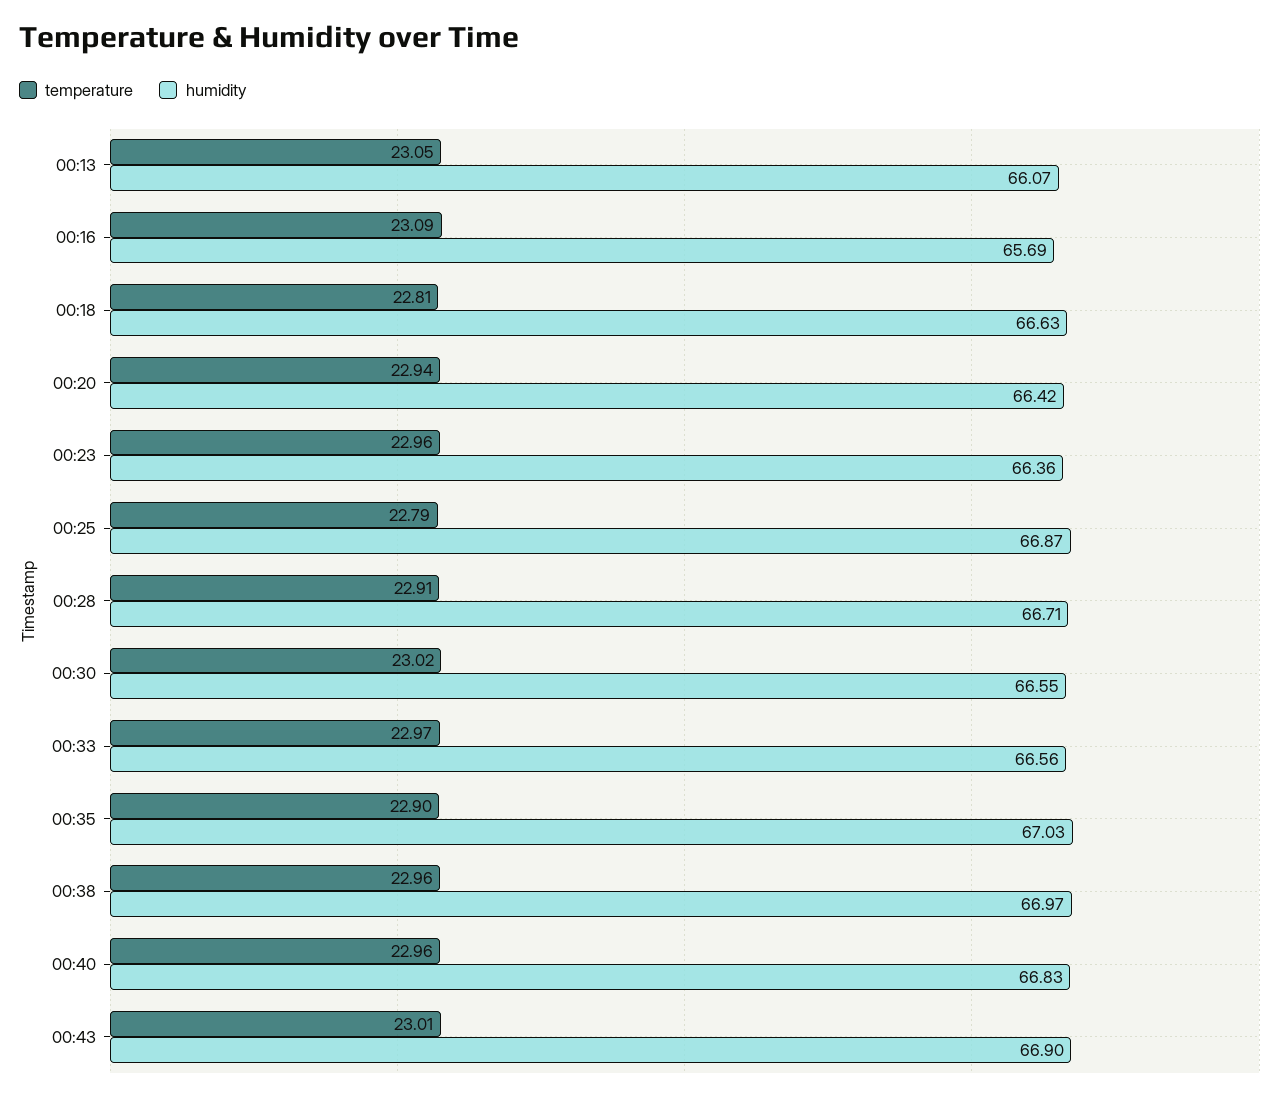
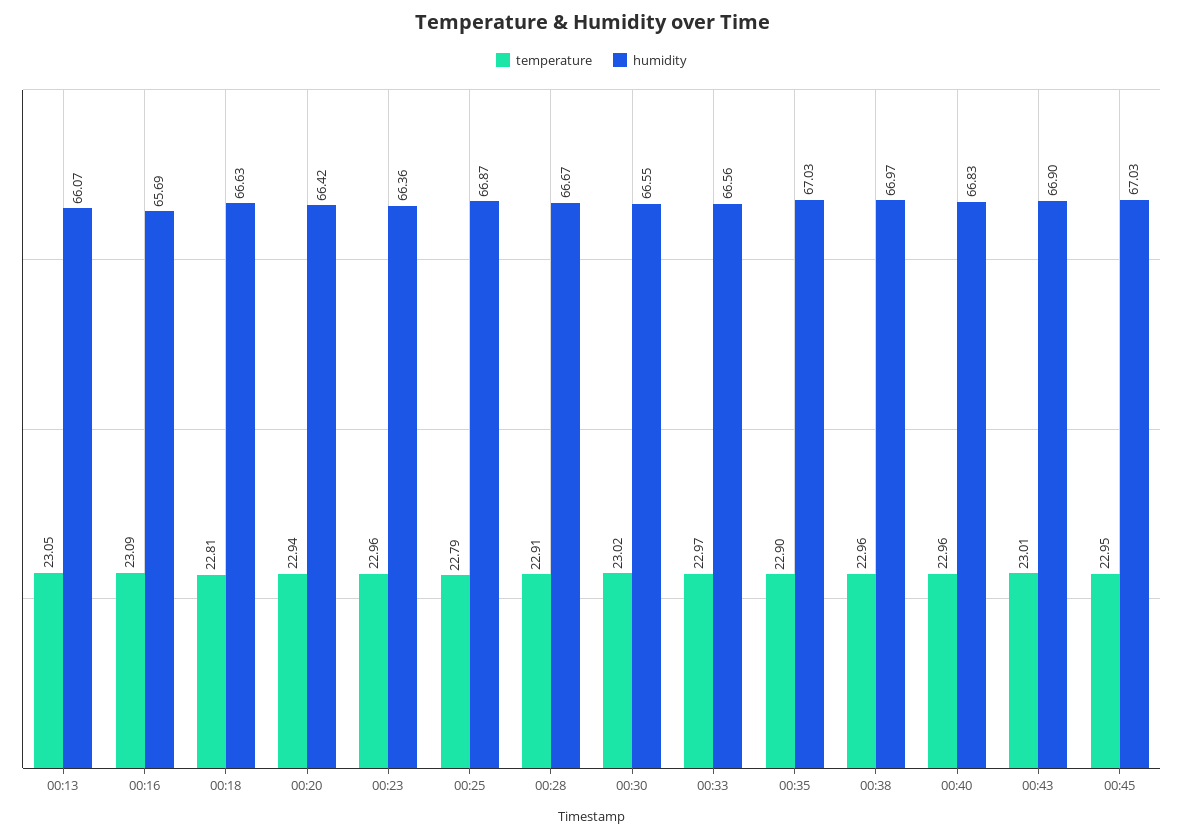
humidity, 00:28: 66.71 -> 66.67
temperature, 00:45: none -> 22.95
humidity, 00:45: none -> 67.03

